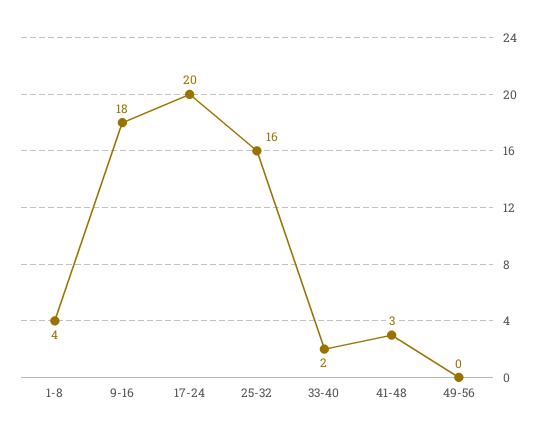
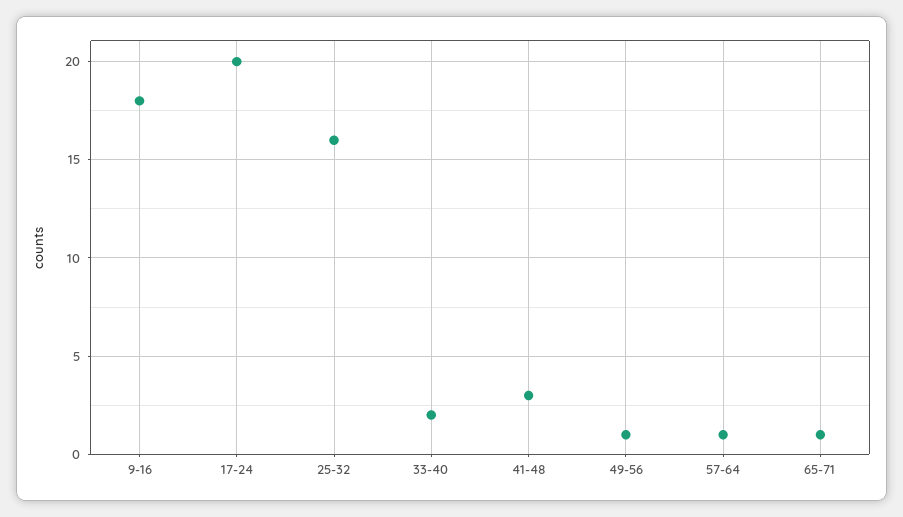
1-8: 4 -> none
49-56: 0 -> 1
57-64: none -> 1
65-71: none -> 1

